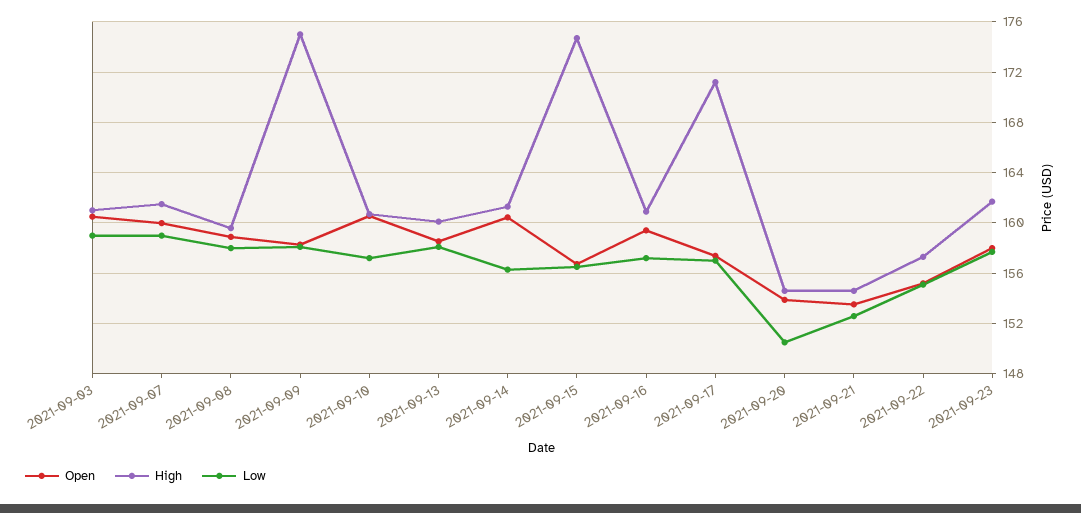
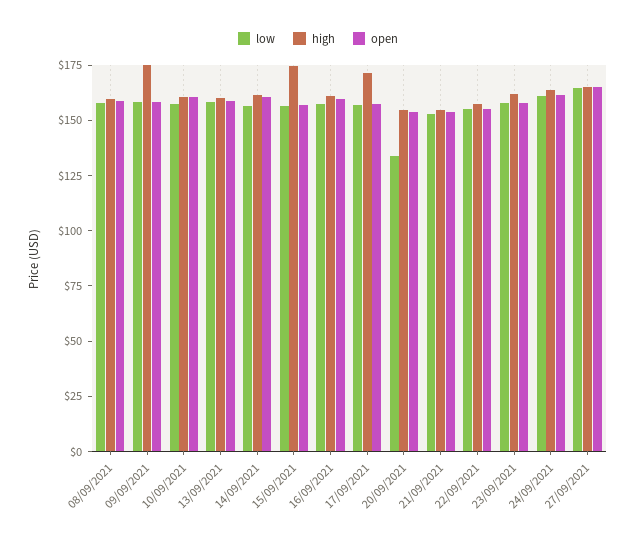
Open, 2021-09-03: 160.5 -> none
High, 2021-09-03: 161 -> none
Low, 2021-09-03: 159 -> none
Open, 2021-09-07: 160 -> none
High, 2021-09-07: 161.5 -> none
Low, 2021-09-07: 159 -> none
Low, 2021-09-20: 150.5 -> 135
Low, 24/09/2021: none -> 160
High, 24/09/2021: none -> 165
Open, 24/09/2021: none -> 160
Low, 27/09/2021: none -> 165
High, 27/09/2021: none -> 165
Open, 27/09/2021: none -> 165

